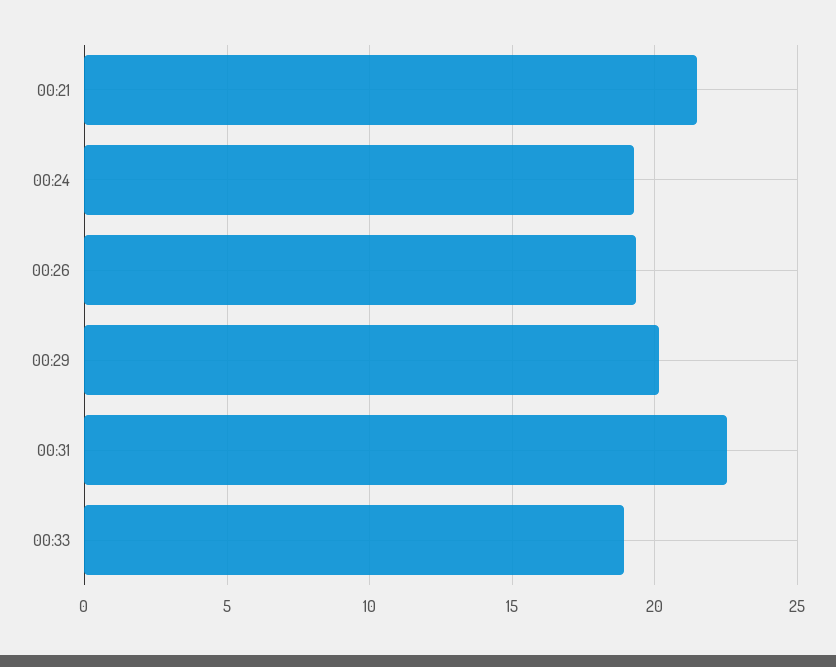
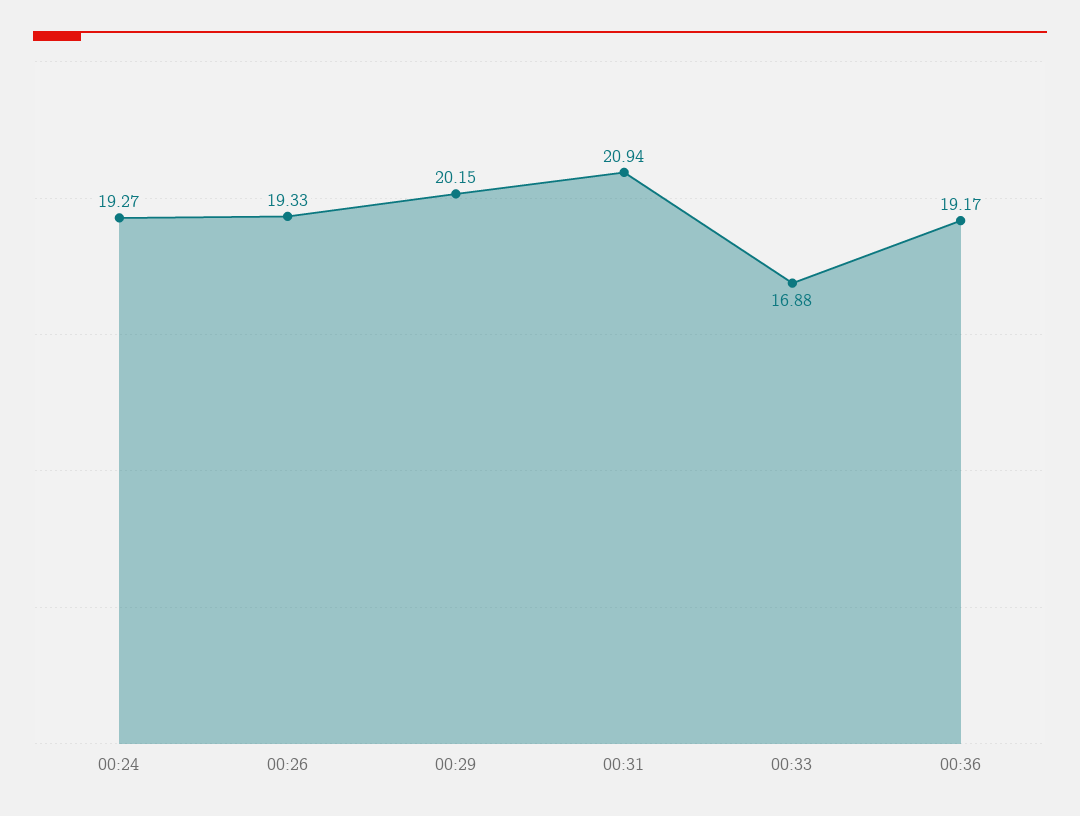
00:21: 21.5 -> none
00:31: 22.5 -> 20.94
00:33: 19 -> 16.88
00:36: none -> 19.17

